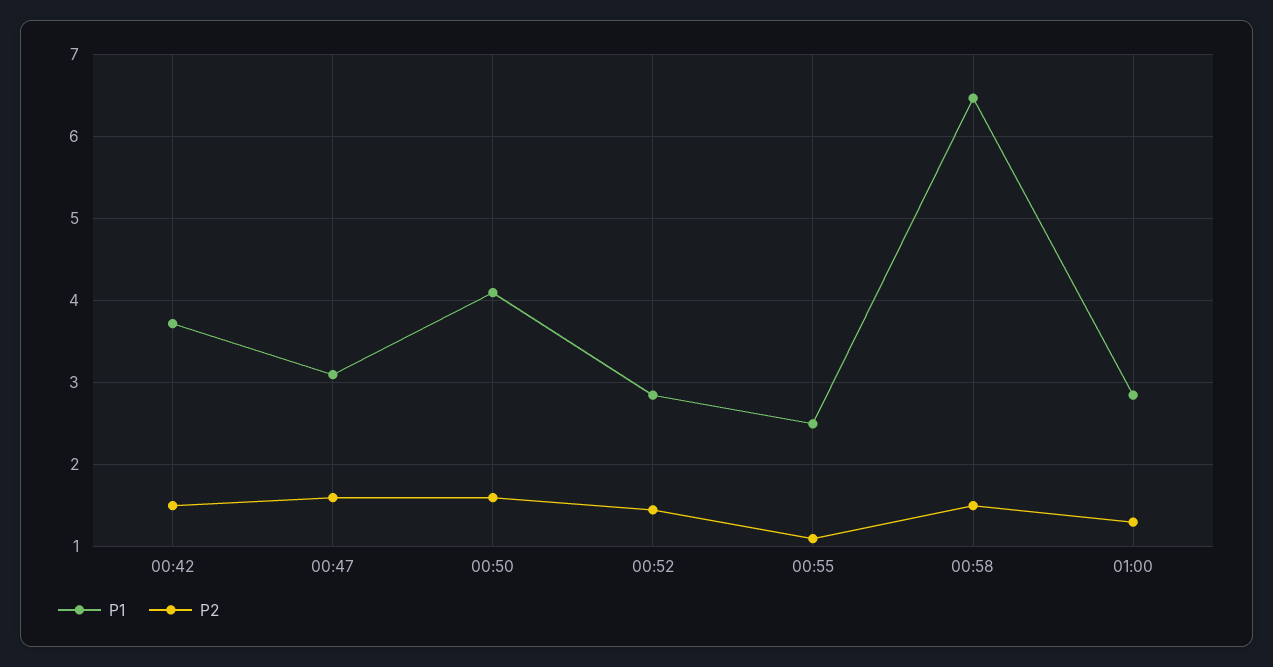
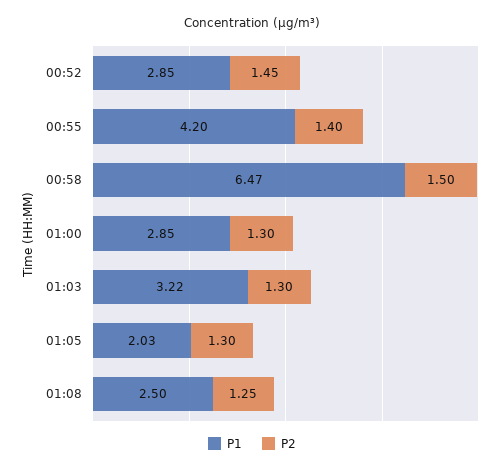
P1, 00:42: 3.7 -> none
P2, 00:42: 1.5 -> none
P1, 00:47: 3.1 -> none
P2, 00:47: 1.6 -> none
P1, 00:50: 4.1 -> none
P2, 00:50: 1.6 -> none
P1, 00:55: 2.5 -> 4.2
P2, 00:55: 1.1 -> 1.4
P1, 01:03: none -> 3.22
P2, 01:03: none -> 1.3
P1, 01:05: none -> 2.03
P2, 01:05: none -> 1.3
P1, 01:08: none -> 2.5
P2, 01:08: none -> 1.25

